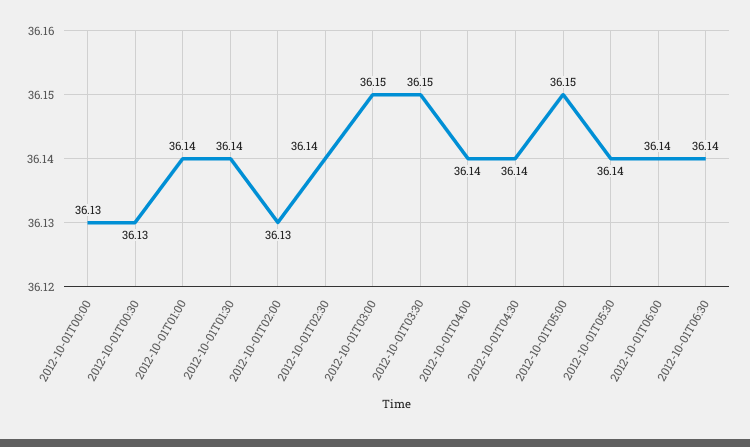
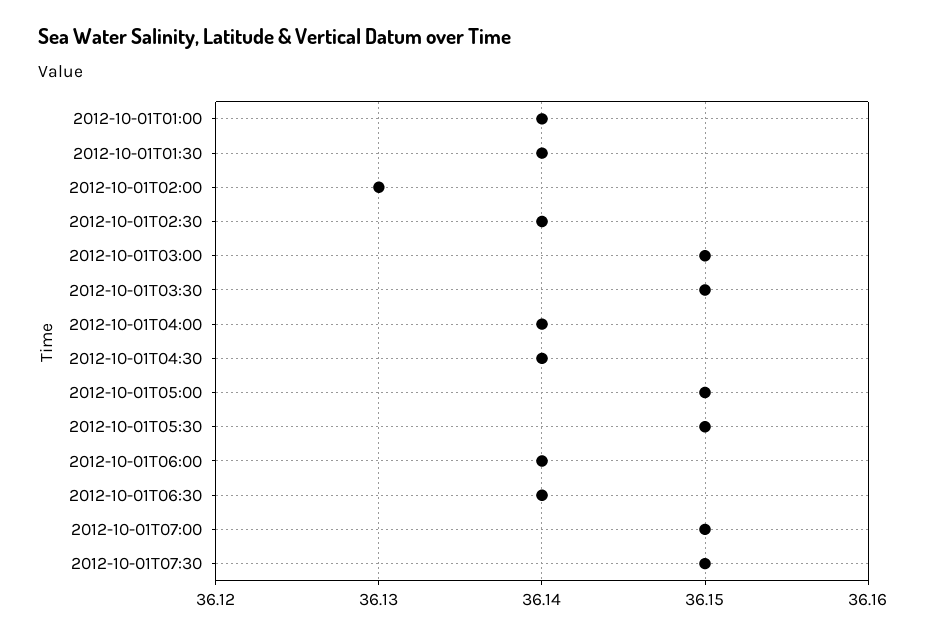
2012-10-01T00:00: 36.13 -> none
2012-10-01T00:30: 36.13 -> none
2012-10-01T05:30: 36.14 -> 36.15
2012-10-01T07:00: none -> 36.15
2012-10-01T07:30: none -> 36.15

